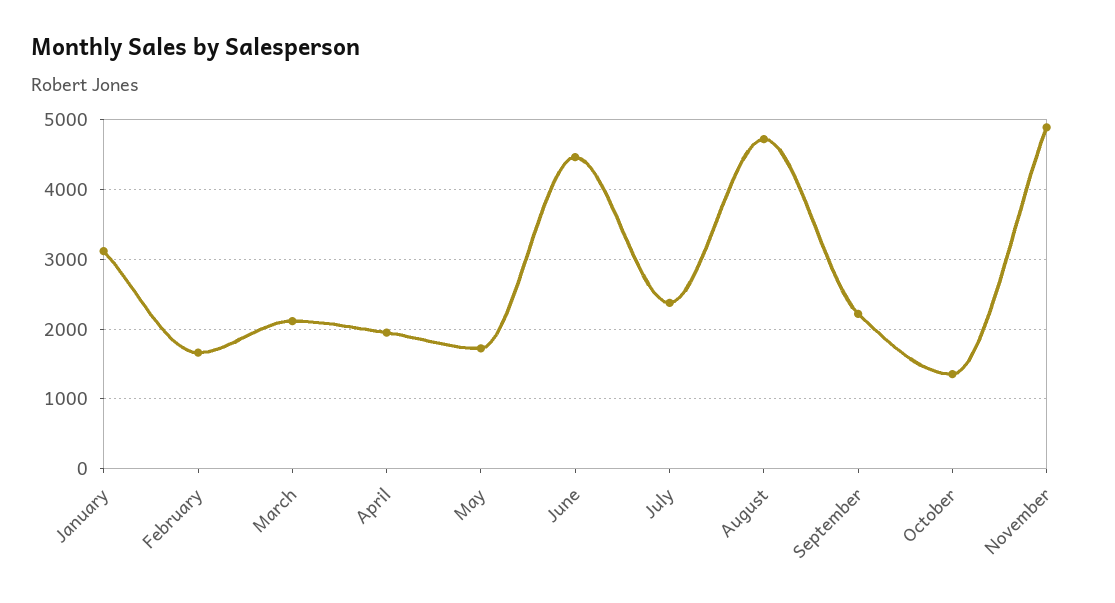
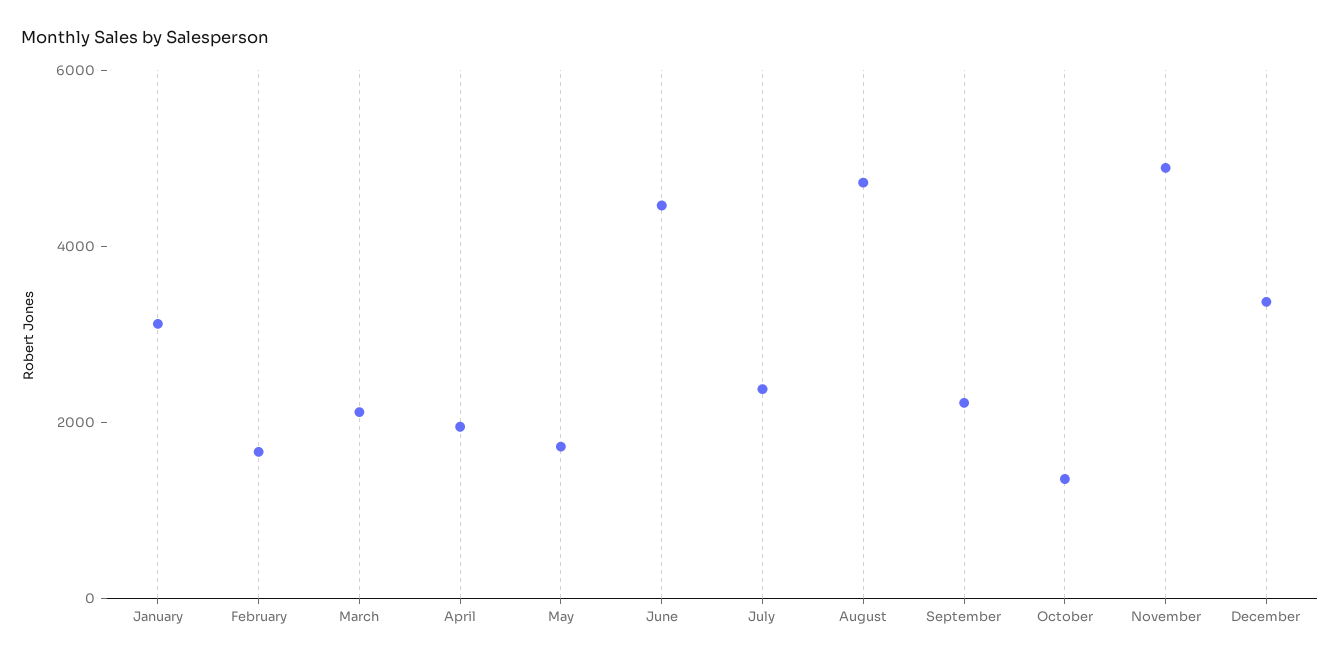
December: none -> 3500

